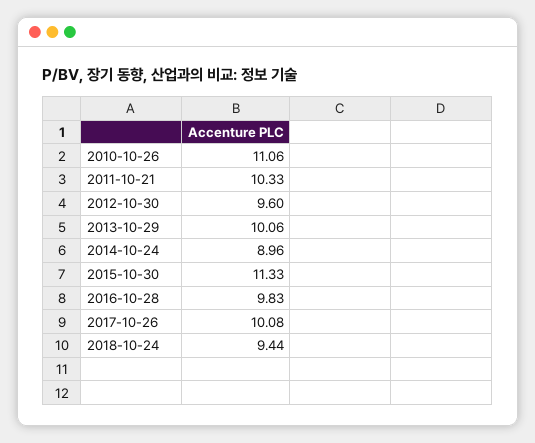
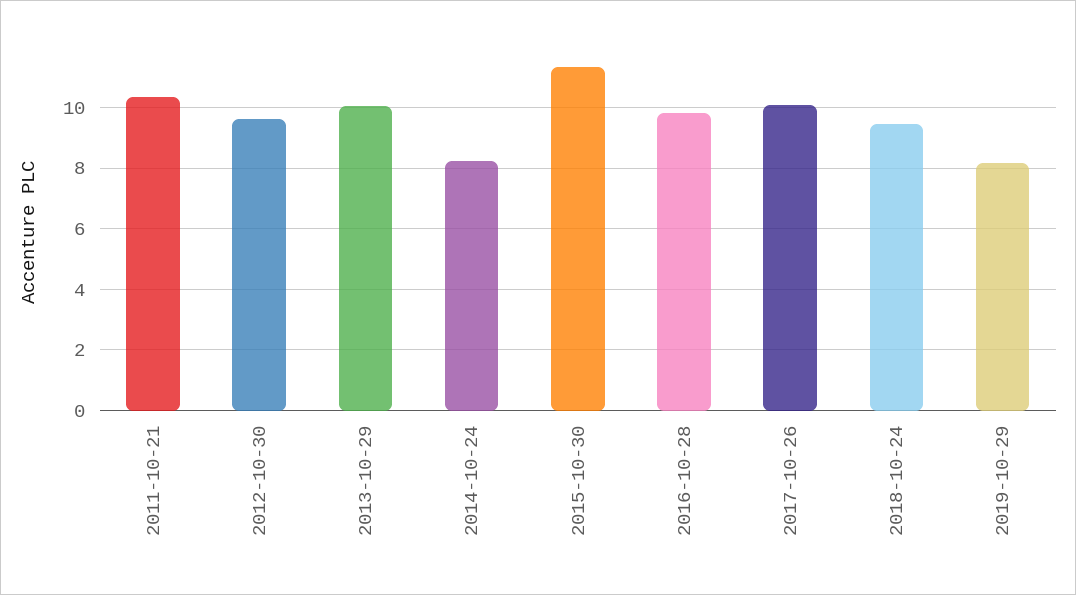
2010-10-26: 11.06 -> none
2014-10-24: 8.96 -> 8.2
2019-10-29: none -> 8.2

